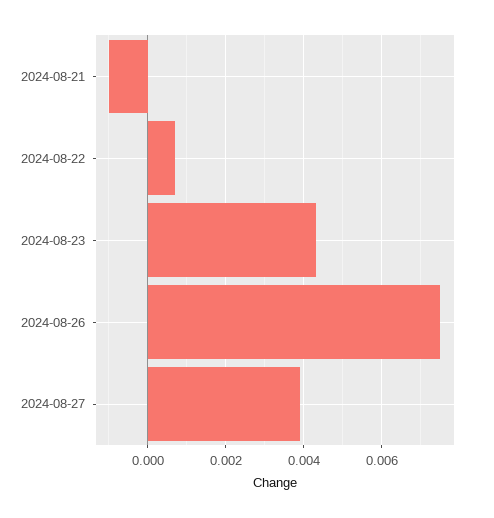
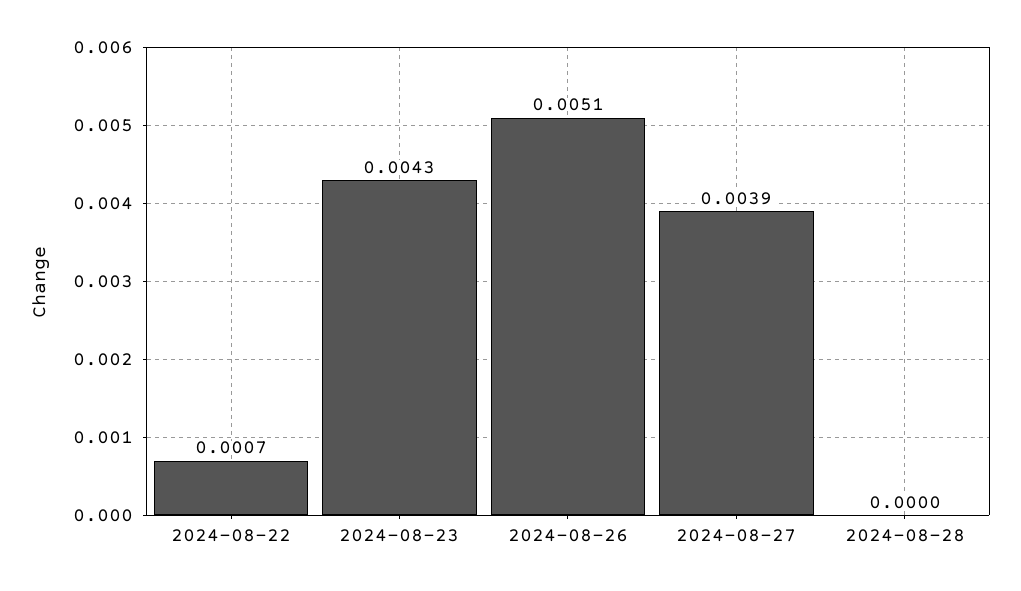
2024-08-21: -0.001 -> none
2024-08-26: 0.0075 -> 0.0051
2024-08-28: none -> 0

